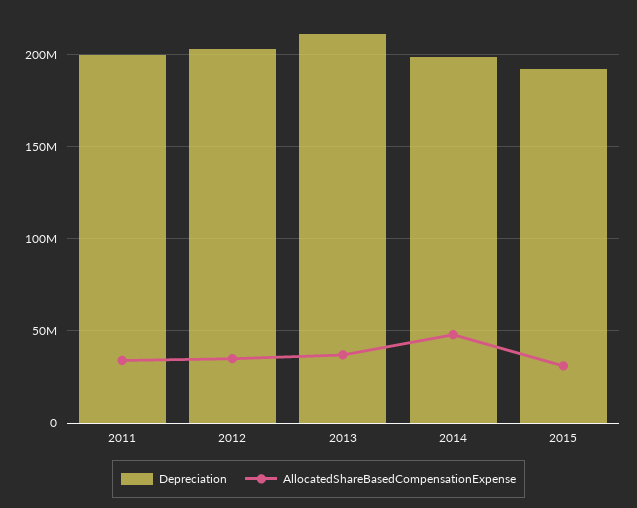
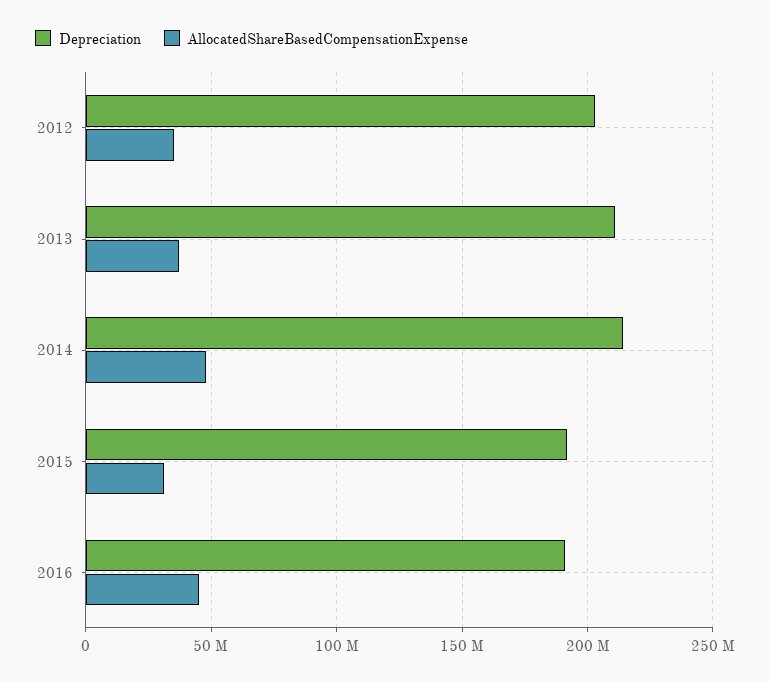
Depreciation, 2011: 200000000 -> none
AllocatedShareBasedCompensationExpense, 2011: 35000000 -> none
Depreciation, 2014: 200000000 -> 215000000
Depreciation, 2016: none -> 190000000
AllocatedShareBasedCompensationExpense, 2016: none -> 45000000

